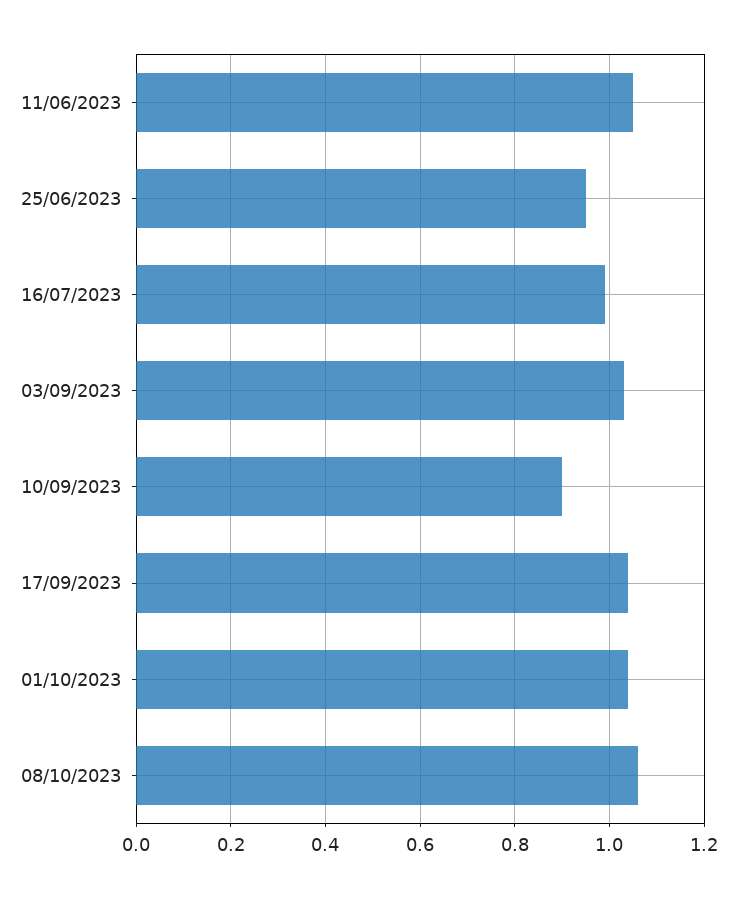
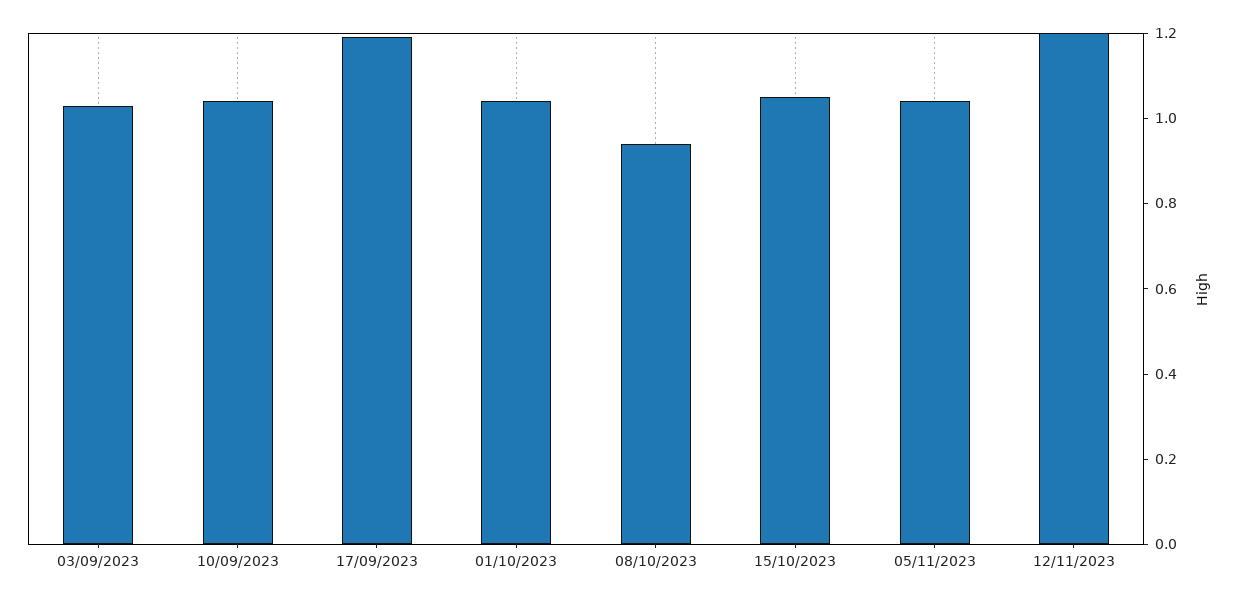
11/06/2023: 1.05 -> none
25/06/2023: 0.95 -> none
16/07/2023: 1 -> none
10/09/2023: 0.9 -> 1.05
17/09/2023: 1.05 -> 1.2
08/10/2023: 1.05 -> 0.95
15/10/2023: none -> 1.05
05/11/2023: none -> 1.05
12/11/2023: none -> 1.2

